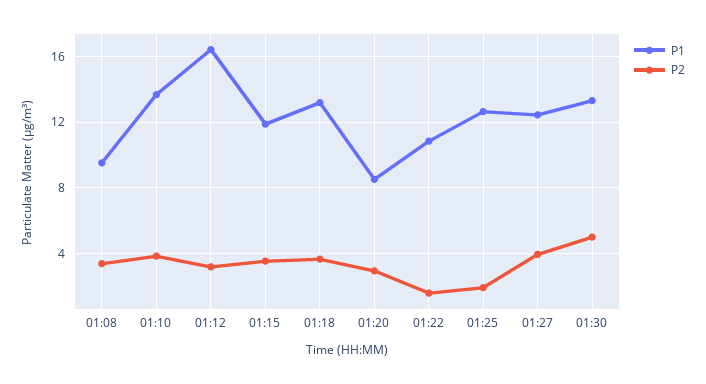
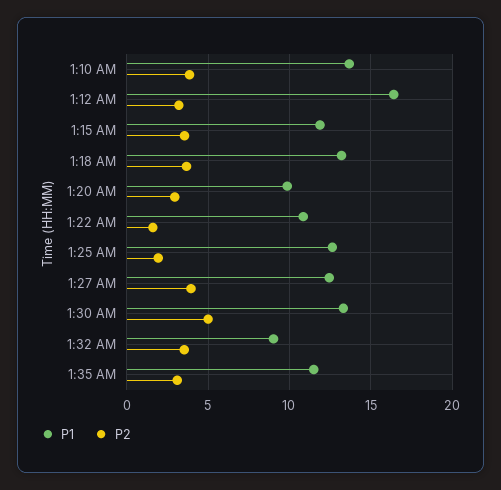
P1, 01:08: 9.5 -> none
P2, 01:08: 3.5 -> none
P1, 01:20: 8.5 -> 10
P1, 1:32 AM: none -> 9
P2, 1:32 AM: none -> 3.5
P1, 1:35 AM: none -> 11.5
P2, 1:35 AM: none -> 3

